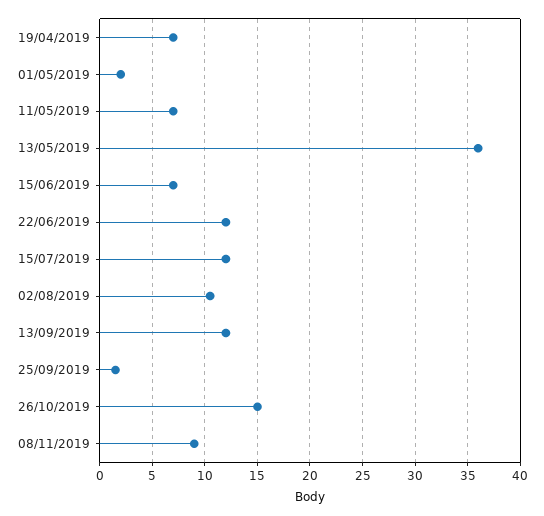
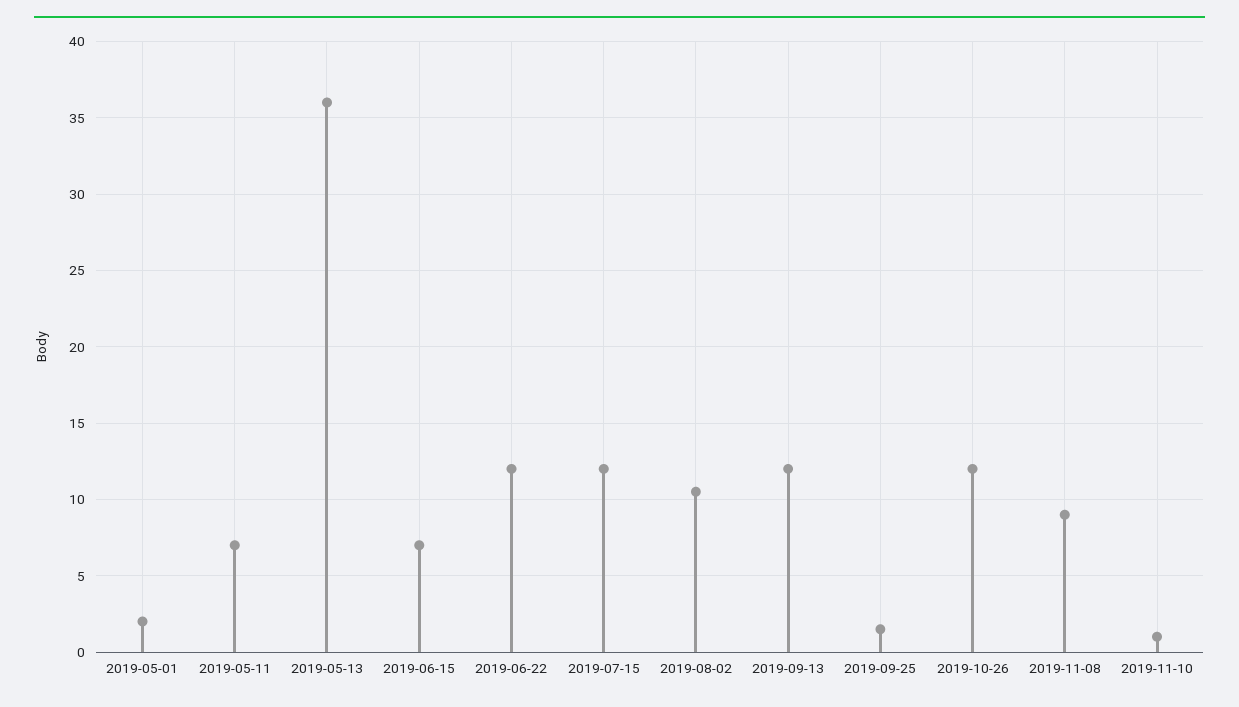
19/04/2019: 7 -> none
26/10/2019: 15 -> 12
2019-11-10: none -> 1

